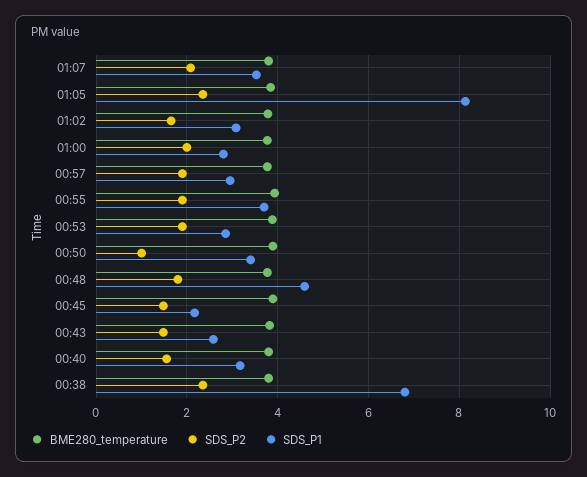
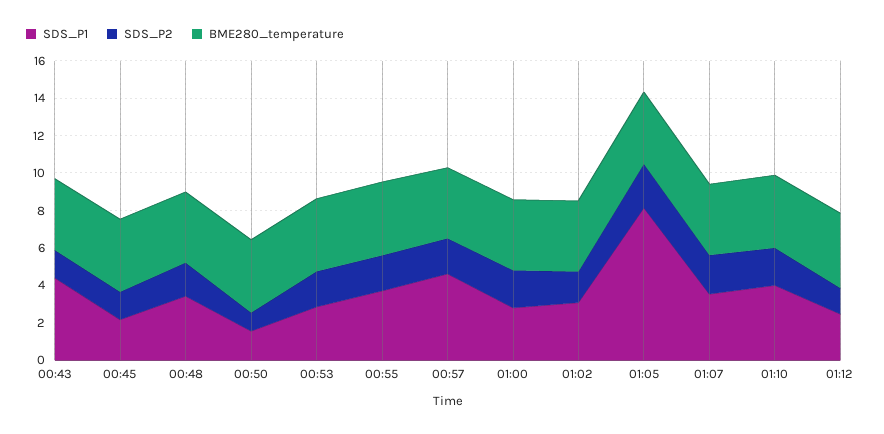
SDS_P1, 00:57: 3 -> 4.5
SDS_P1, 00:50: 3.4 -> 1.5
SDS_P1, 00:48: 4.6 -> 3.5
SDS_P1, 00:43: 2.6 -> 4.5
BME280_temperature, 00:40: 3.8 -> none
SDS_P2, 00:40: 1.6 -> none
SDS_P1, 00:40: 3.2 -> none
BME280_temperature, 00:38: 3.8 -> none
SDS_P2, 00:38: 2.4 -> none
SDS_P1, 00:38: 6.8 -> none
SDS_P1, 01:10: none -> 4
SDS_P2, 01:10: none -> 2
BME280_temperature, 01:10: none -> 4
SDS_P1, 01:12: none -> 2.5
SDS_P2, 01:12: none -> 1.5
BME280_temperature, 01:12: none -> 4

